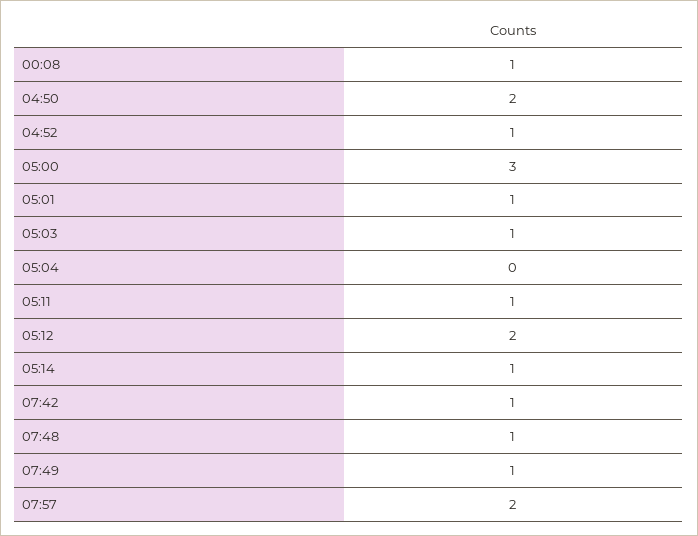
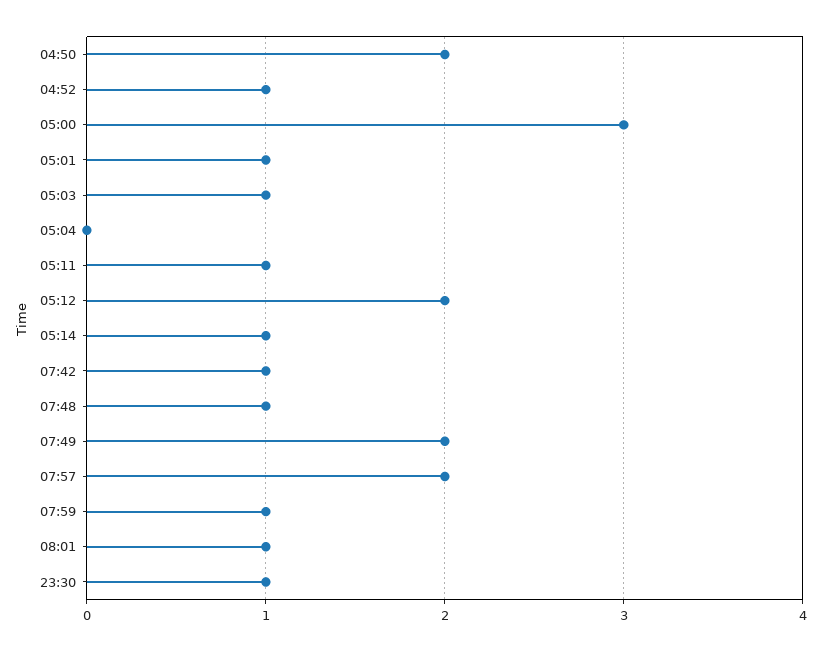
00:08: 1 -> none
07:49: 1 -> 2
07:59: none -> 1
08:01: none -> 1
23:30: none -> 1

